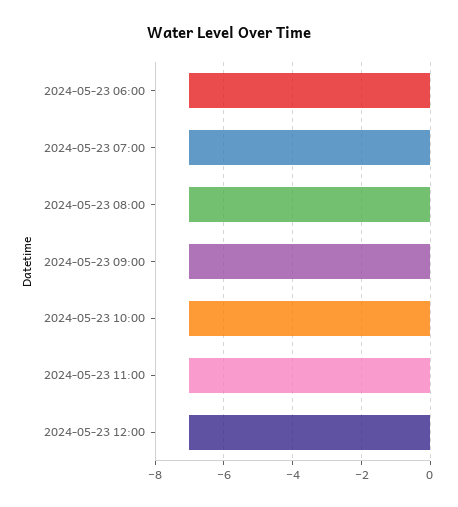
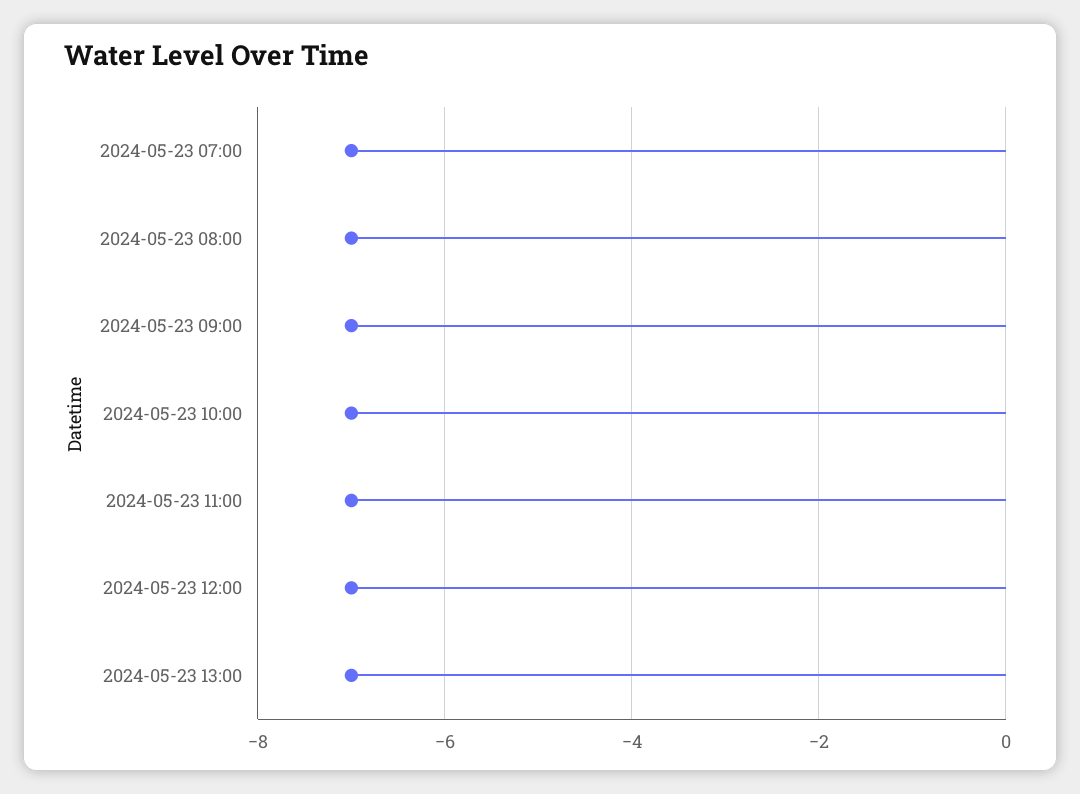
2024-05-23 06:00: -7 -> none
2024-05-23 13:00: none -> -7

